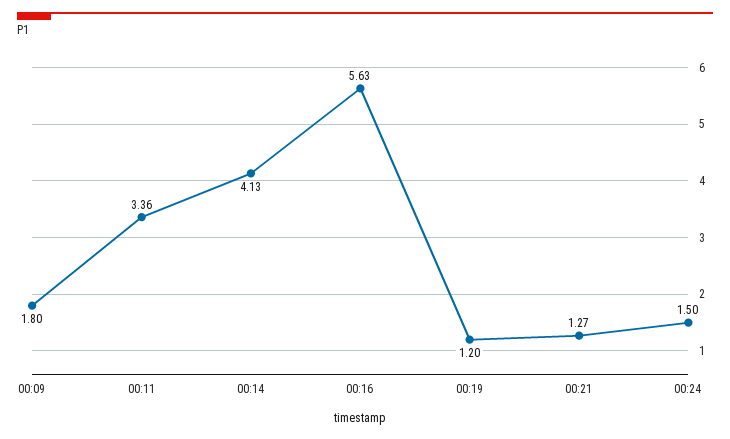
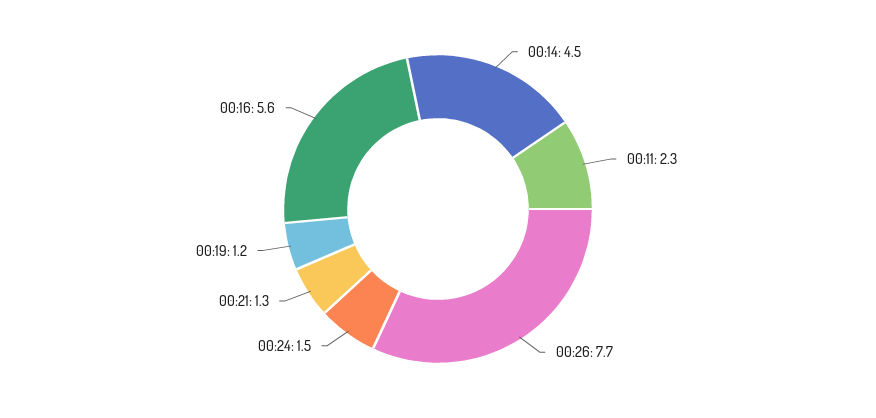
00:09: 1.8 -> none
00:11: 3.36 -> 2.3
00:14: 4.13 -> 4.5
00:26: none -> 7.7

